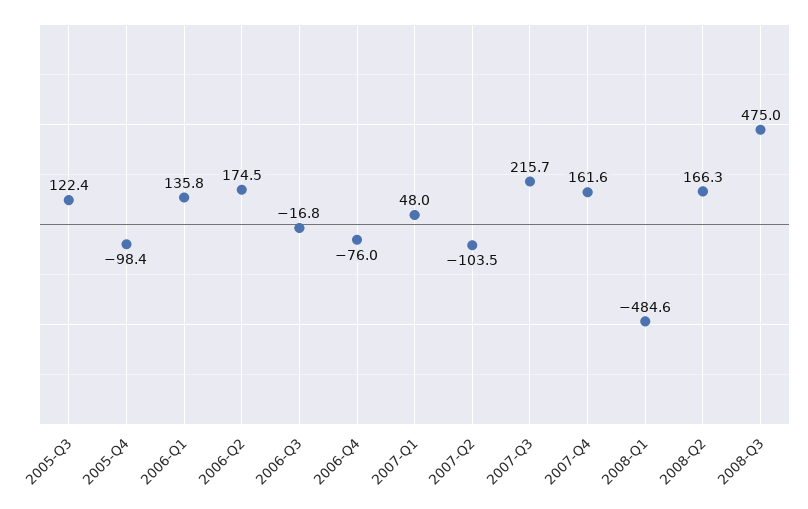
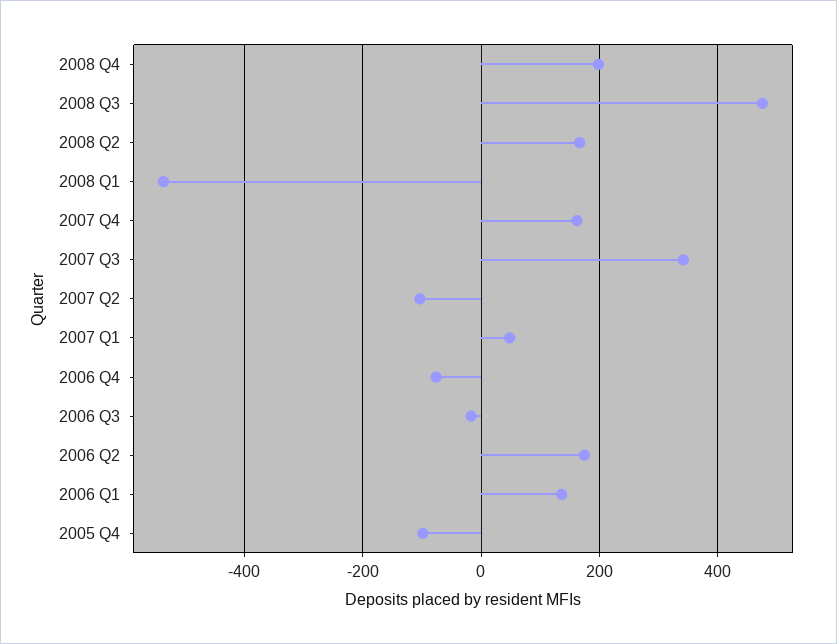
2005-Q3: 122.4 -> none
2007-Q3: 215.7 -> 340
2008-Q1: -484.6 -> -540
2008 Q4: none -> 200

